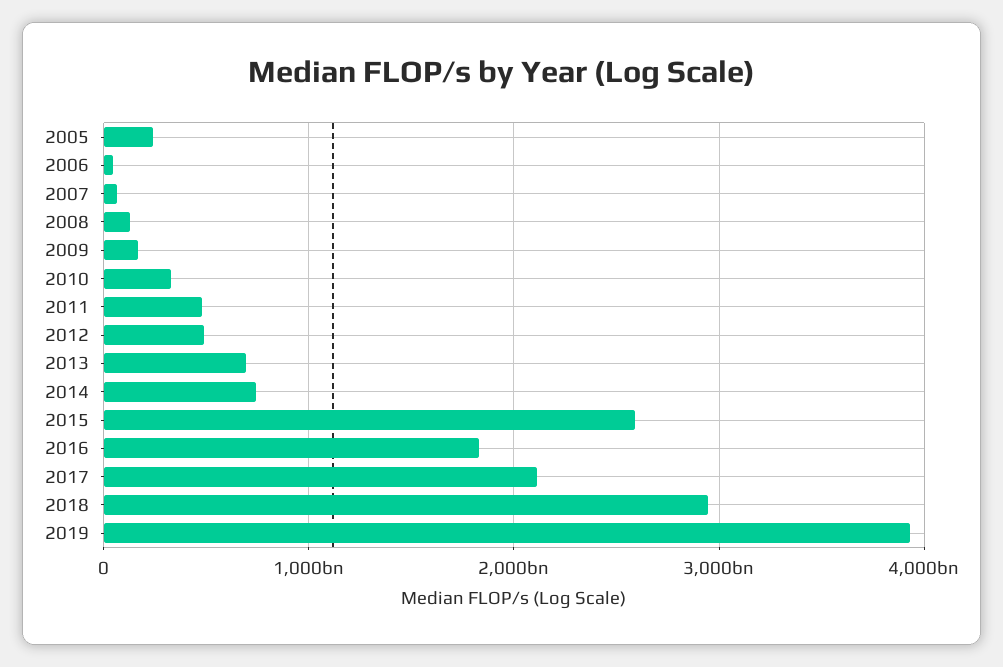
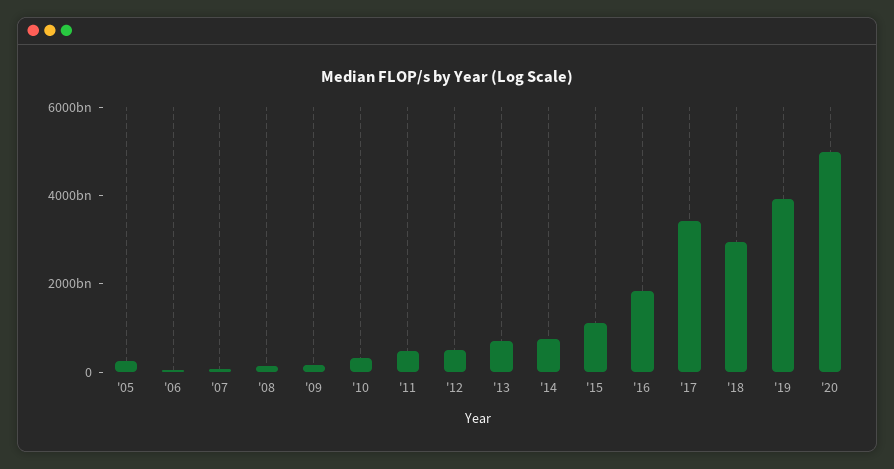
2015: 2600000000000 -> 1000000000000
2017: 2100000000000 -> 3500000000000
'20: none -> 5000000000000

